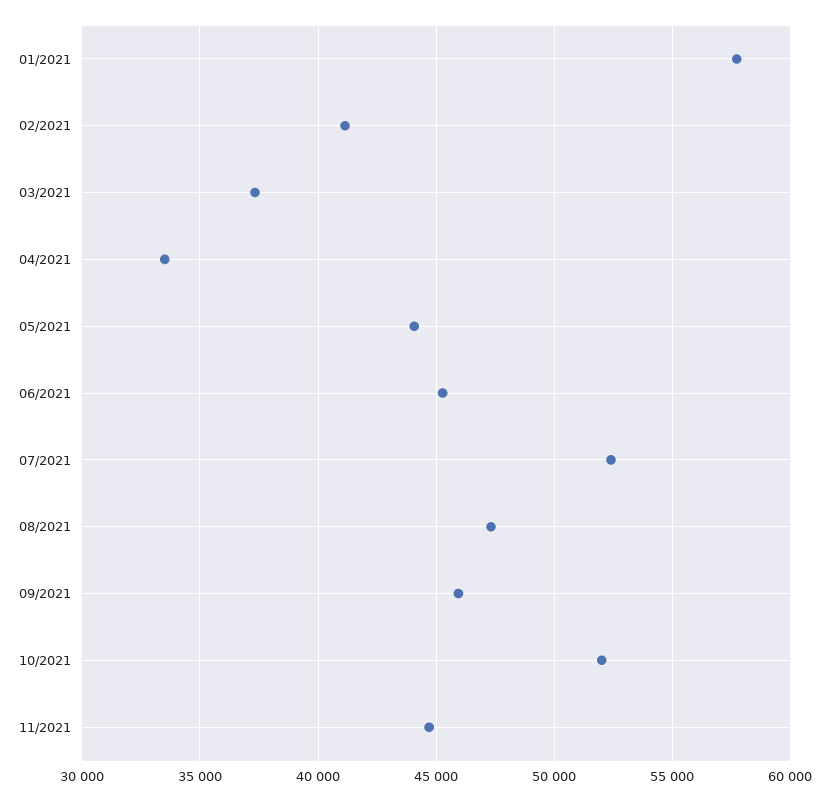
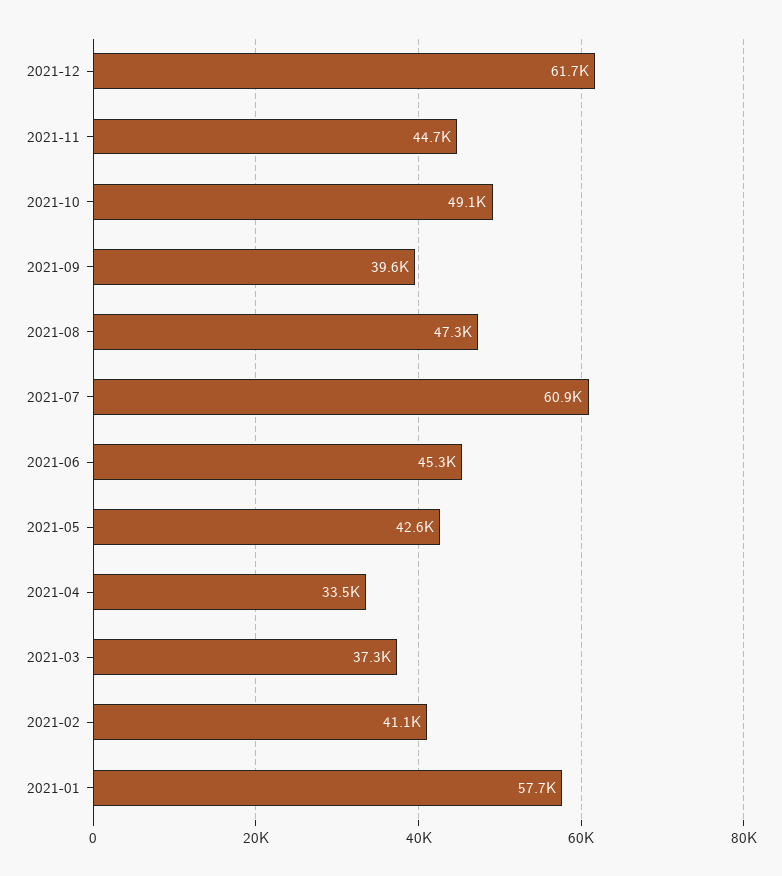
05/2021: 44000 -> 42600
07/2021: 52500 -> 60900
09/2021: 46000 -> 39600
10/2021: 52000 -> 49100
2021-12: none -> 61700

